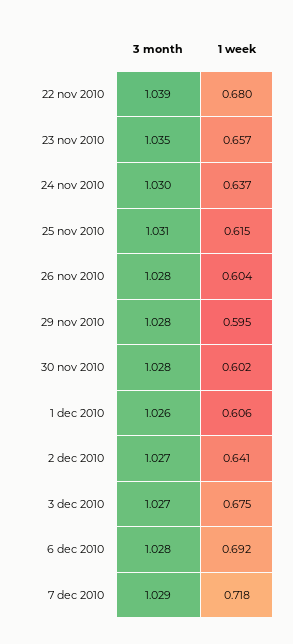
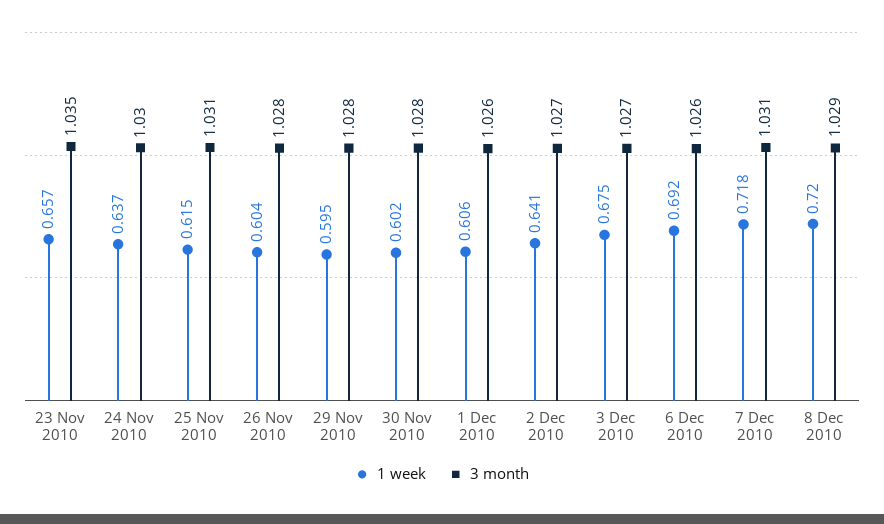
3 month, 22 nov 2010: 1.039 -> none
1 week, 22 nov 2010: 0.68 -> none
3 month, 6 dec 2010: 1.028 -> 1.026
3 month, 7 dec 2010: 1.029 -> 1.031
1 week, 8 Dec 2010: none -> 0.72
3 month, 8 Dec 2010: none -> 1.029

